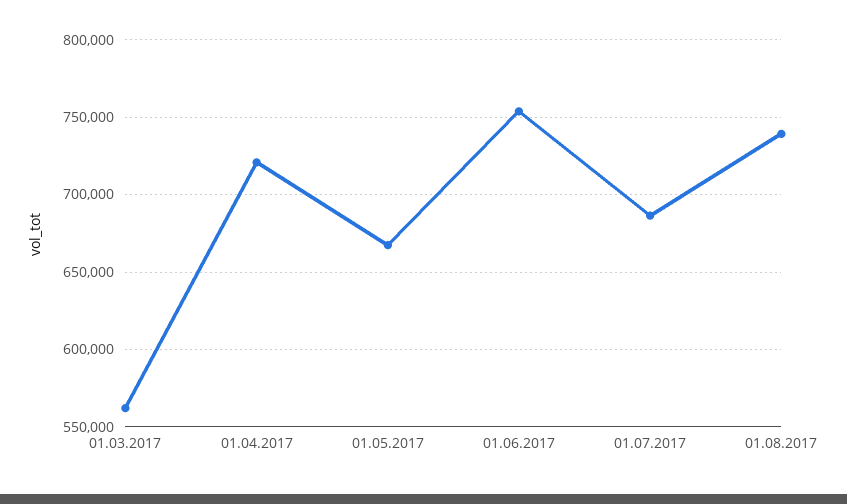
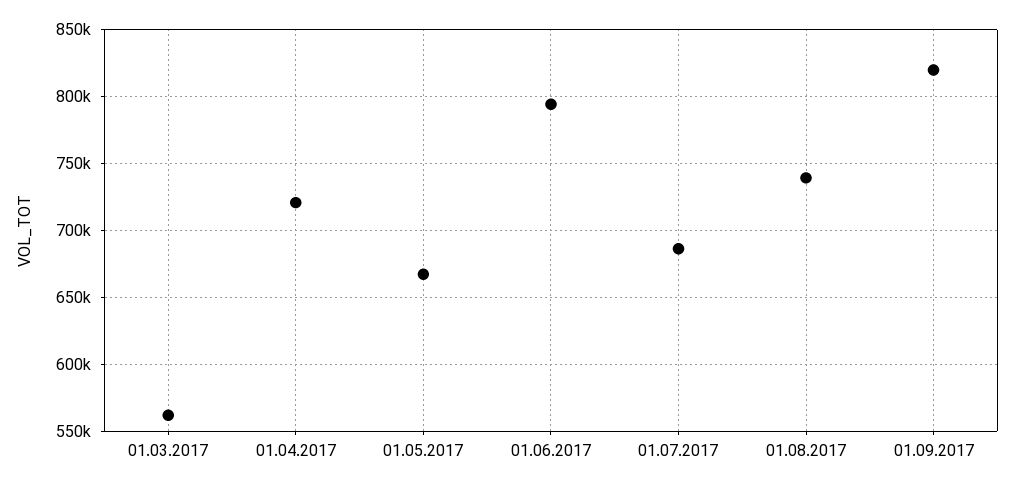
01.06.2017: 755000 -> 795000
01.09.2017: none -> 820000

